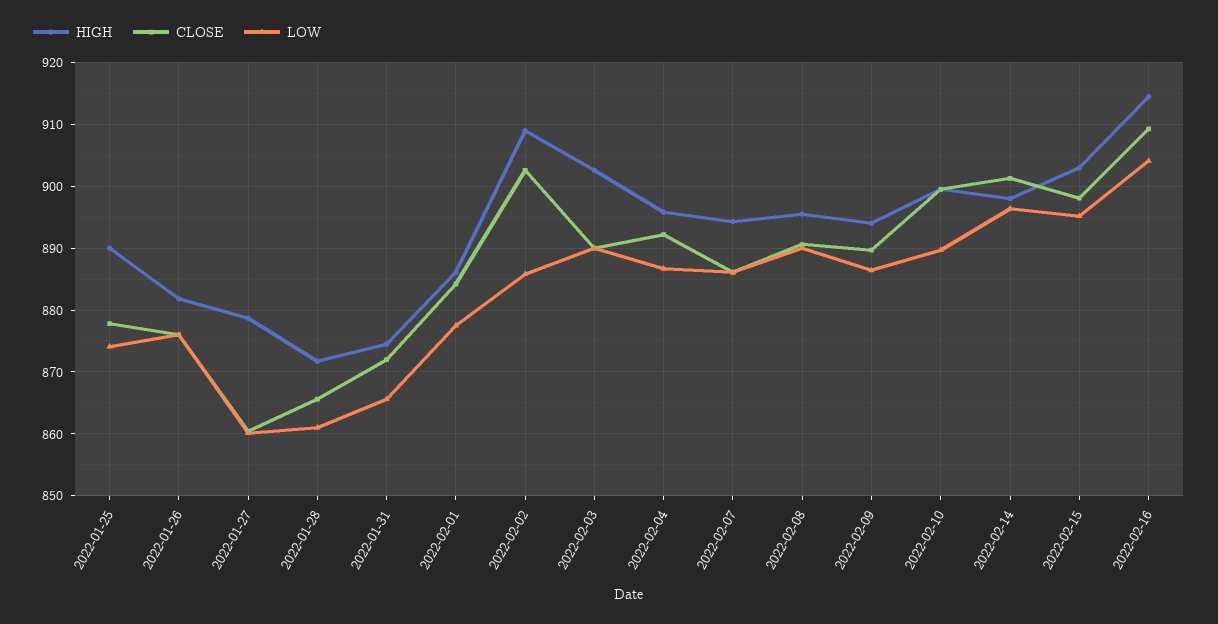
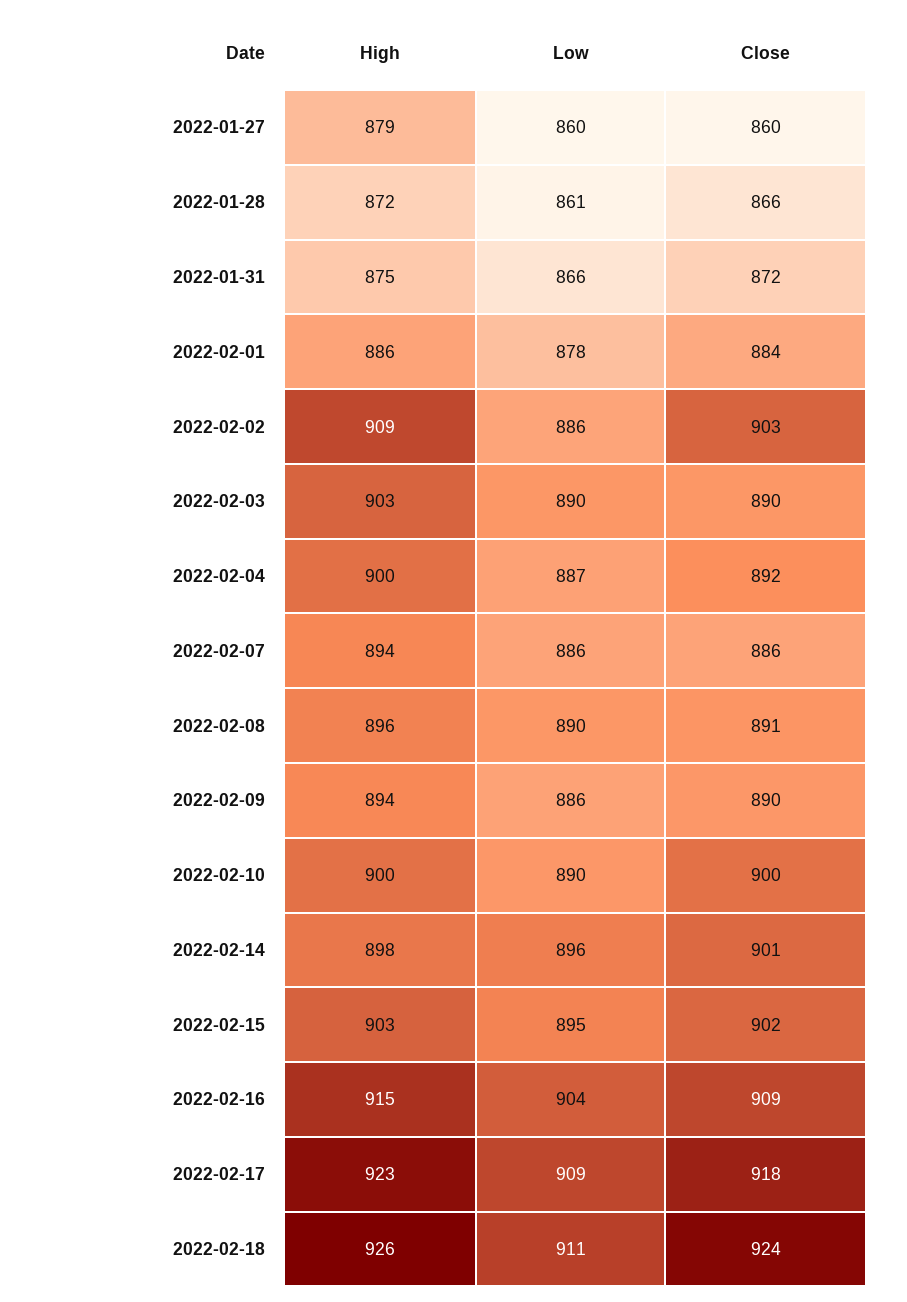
HIGH, 2022-01-25: 890 -> none
CLOSE, 2022-01-25: 878 -> none
LOW, 2022-01-25: 874 -> none
HIGH, 2022-01-26: 882 -> none
CLOSE, 2022-01-26: 876 -> none
LOW, 2022-01-26: 876 -> none
HIGH, 2022-02-04: 896 -> 900
CLOSE, 2022-02-15: 898 -> 902
HIGH, 2022-02-17: none -> 923
LOW, 2022-02-17: none -> 909
CLOSE, 2022-02-17: none -> 918
HIGH, 2022-02-18: none -> 926
LOW, 2022-02-18: none -> 911
CLOSE, 2022-02-18: none -> 924

